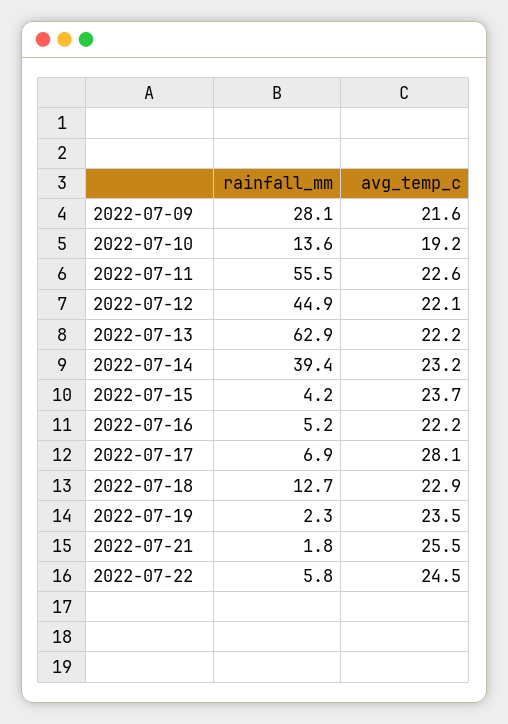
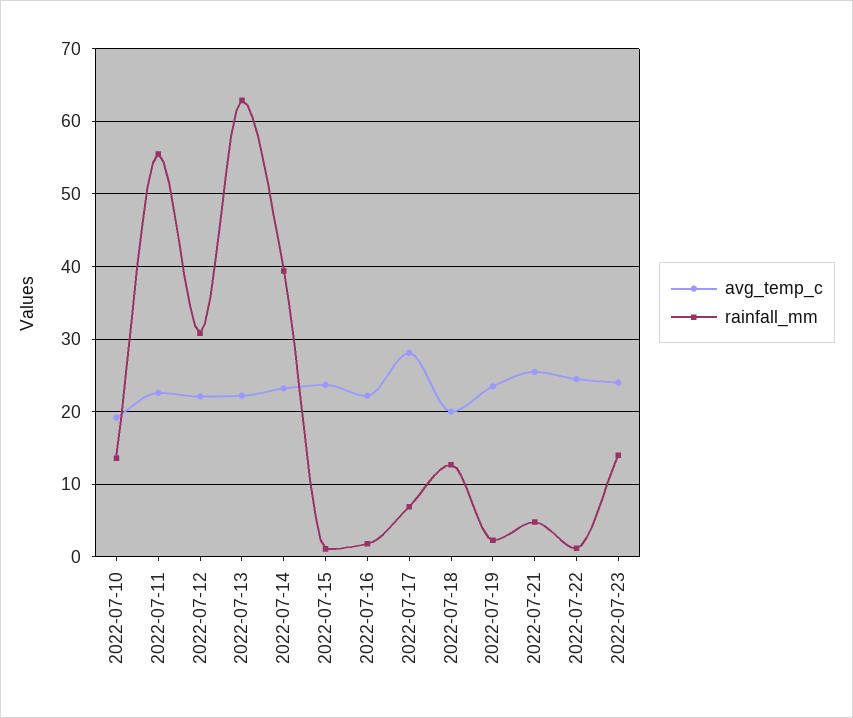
rainfall_mm, 2022-07-09: 28.1 -> none
avg_temp_c, 2022-07-09: 21.6 -> none
rainfall_mm, 2022-07-12: 44.9 -> 31
rainfall_mm, 2022-07-15: 4.2 -> 1
rainfall_mm, 2022-07-16: 5.2 -> 2
avg_temp_c, 2022-07-18: 22.9 -> 20
rainfall_mm, 2022-07-21: 1.8 -> 5
rainfall_mm, 2022-07-22: 5.8 -> 1
avg_temp_c, 2022-07-23: none -> 24
rainfall_mm, 2022-07-23: none -> 14

